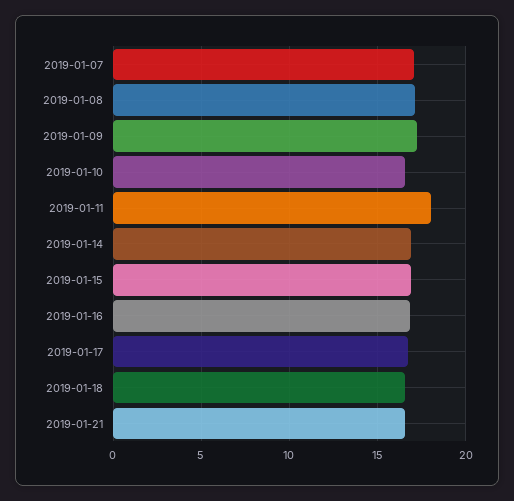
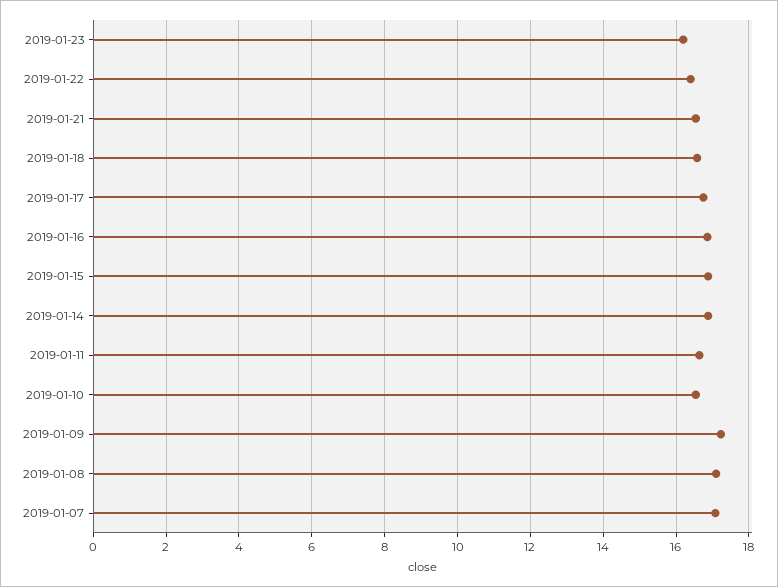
2019-01-11: 18 -> 16.6
2019-01-23: none -> 16.2
2019-01-22: none -> 16.4

